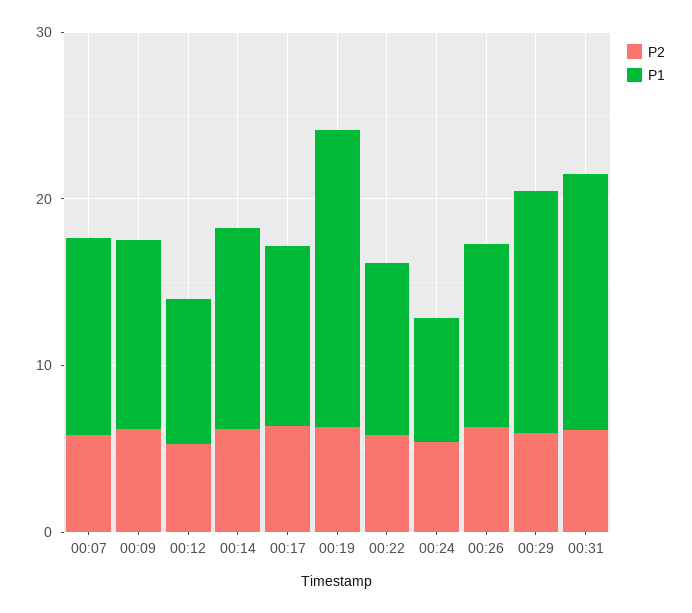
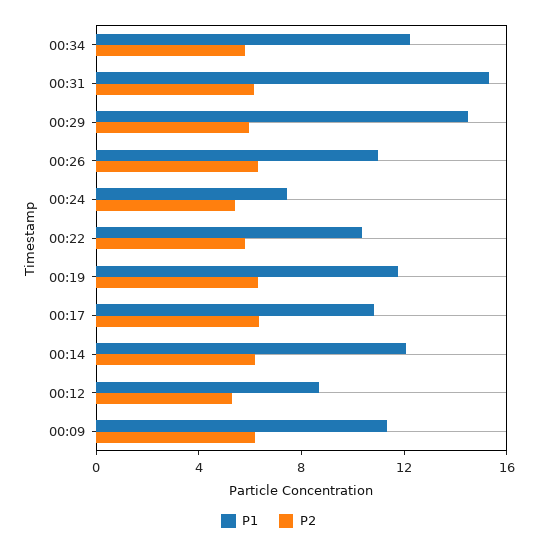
P2, 00:07: 6 -> none
P1, 00:07: 12 -> none
P1, 00:19: 18 -> 12
P1, 00:34: none -> 12
P2, 00:34: none -> 6

